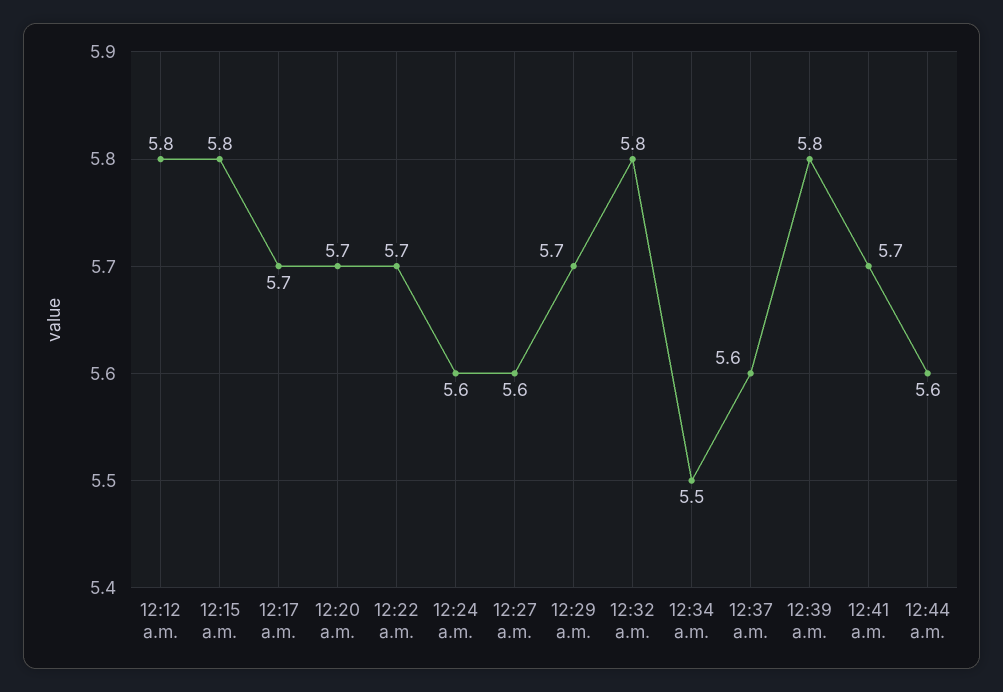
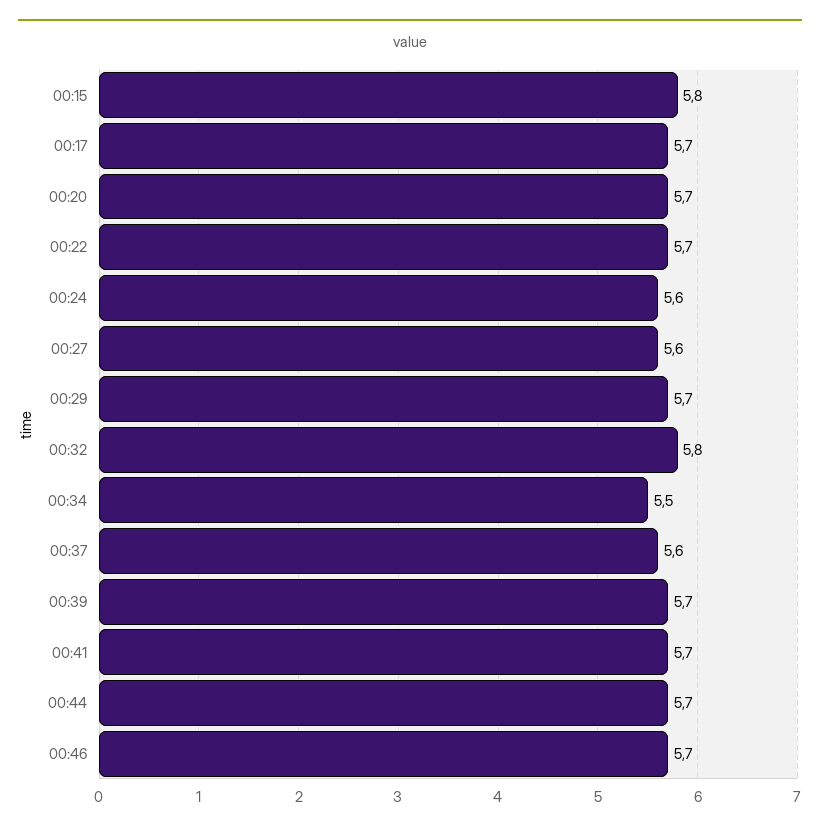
12:12 a.m.: 5.8 -> none
12:39 a.m.: 5.8 -> 5.7
12:44 a.m.: 5.6 -> 5.7
00:46: none -> 5.7

